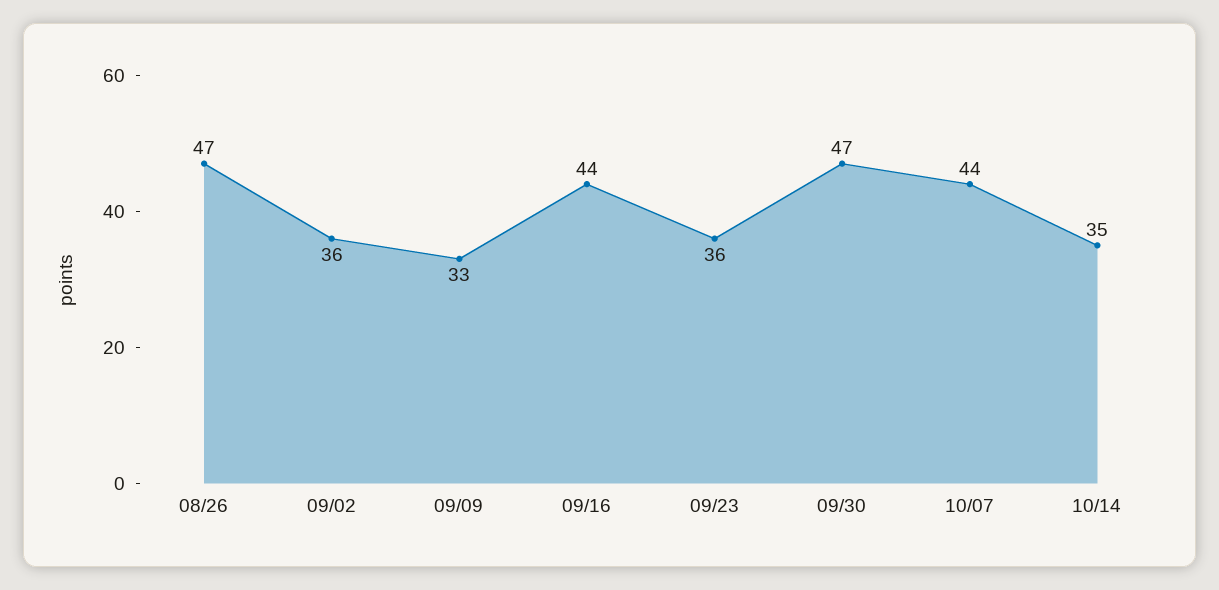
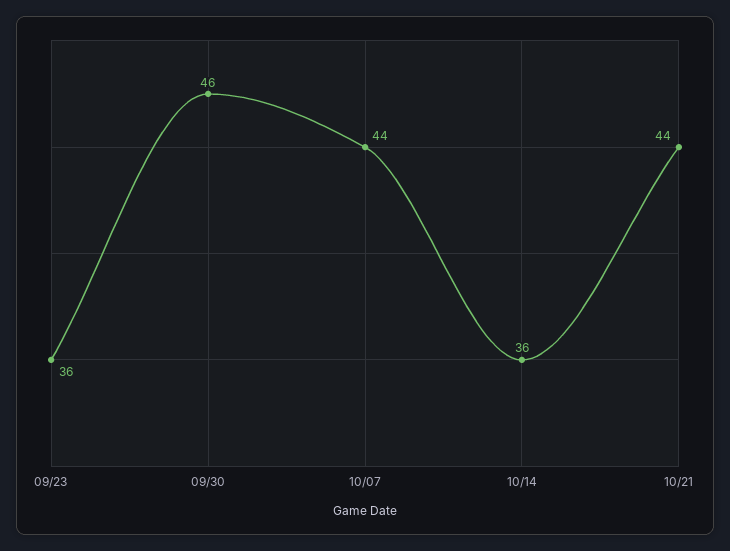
08/26: 47 -> none
09/02: 36 -> none
09/09: 33 -> none
09/16: 44 -> none
09/30: 47 -> 46
10/14: 35 -> 36
10/21: none -> 44

